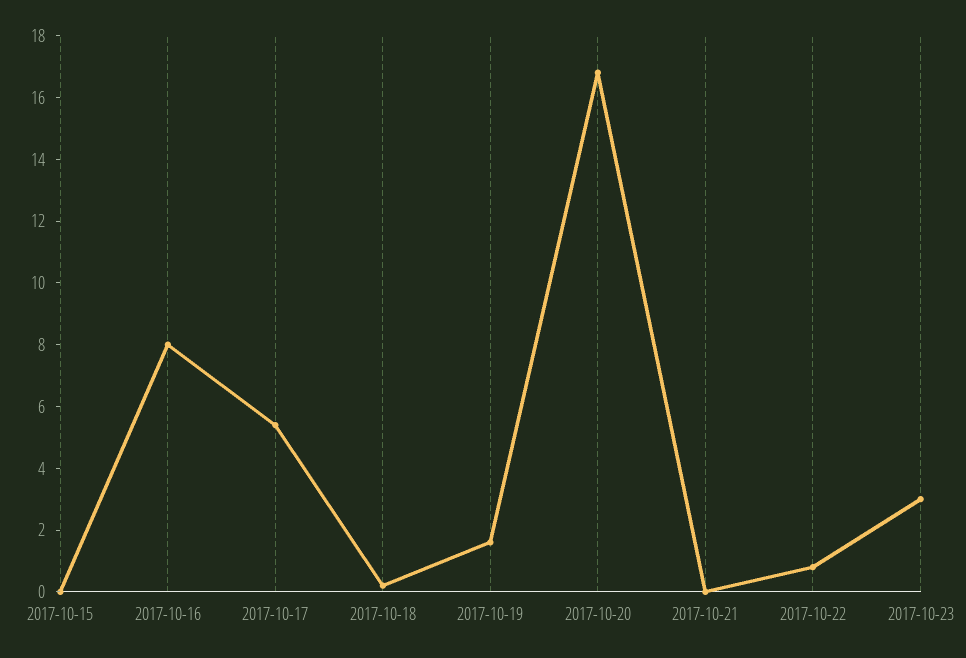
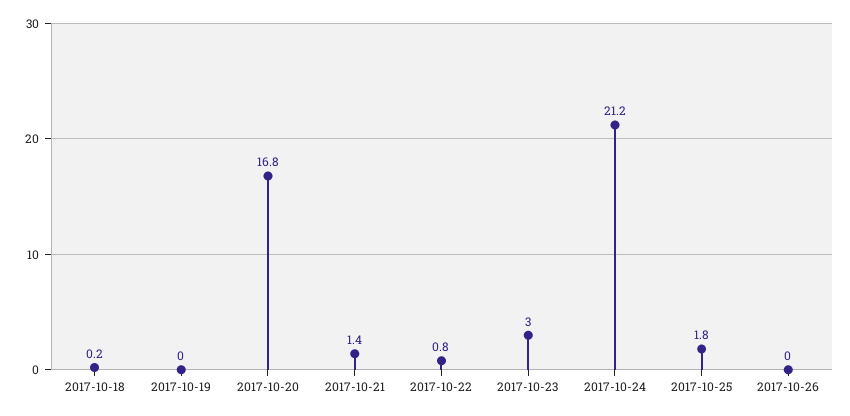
2017-10-15: 0 -> none
2017-10-16: 8 -> none
2017-10-17: 5.5 -> none
2017-10-19: 1.5 -> 0
2017-10-21: 0 -> 1.4
2017-10-24: none -> 21.2
2017-10-25: none -> 1.8
2017-10-26: none -> 0

